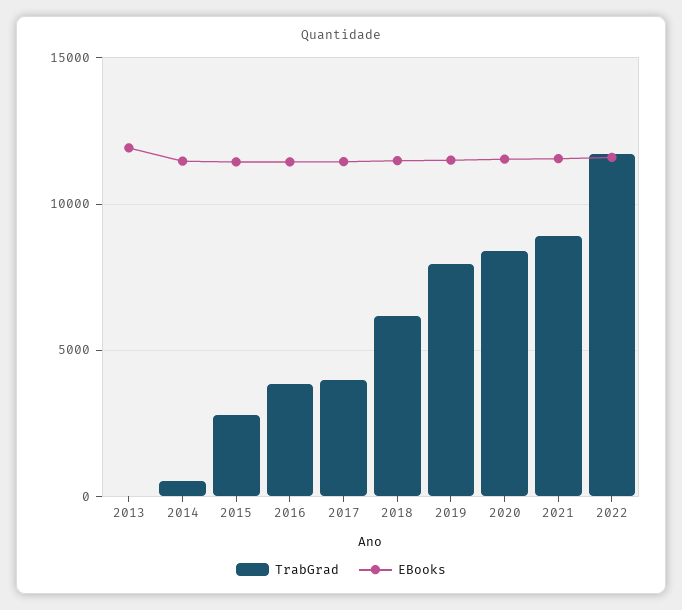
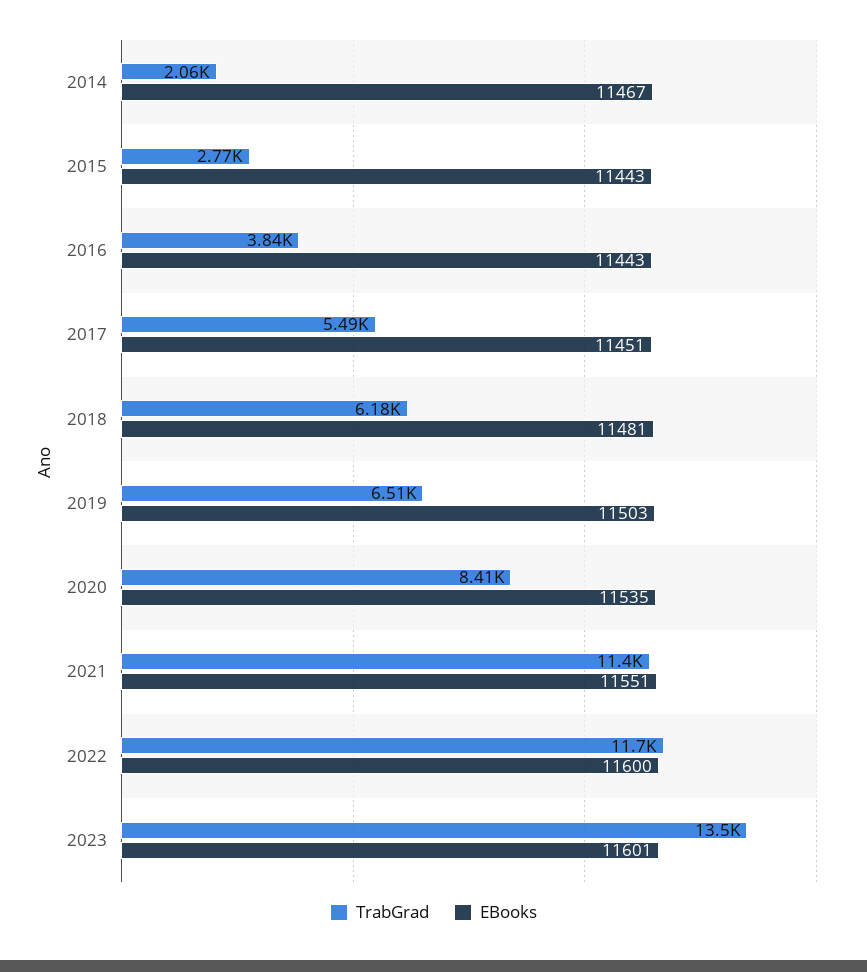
TrabGrad, 2013: 0 -> none
EBooks, 2013: 12000 -> none
TrabGrad, 2014: 500 -> 2060
TrabGrad, 2017: 4000 -> 5490
TrabGrad, 2019: 8000 -> 6510
TrabGrad, 2021: 9000 -> 11400
TrabGrad, 2023: none -> 13500
EBooks, 2023: none -> 11601

